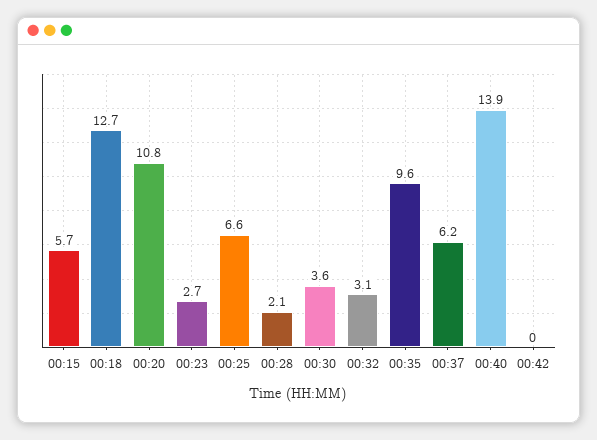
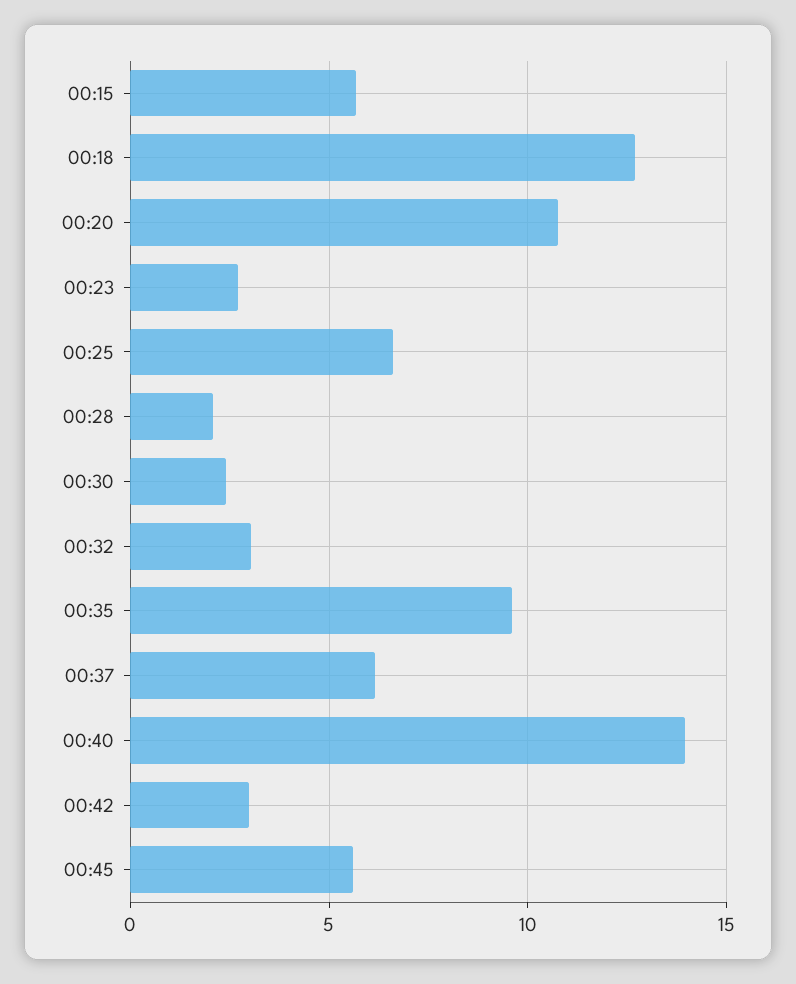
00:30: 3.6 -> 2.5
00:42: 0 -> 3
00:45: none -> 5.5

